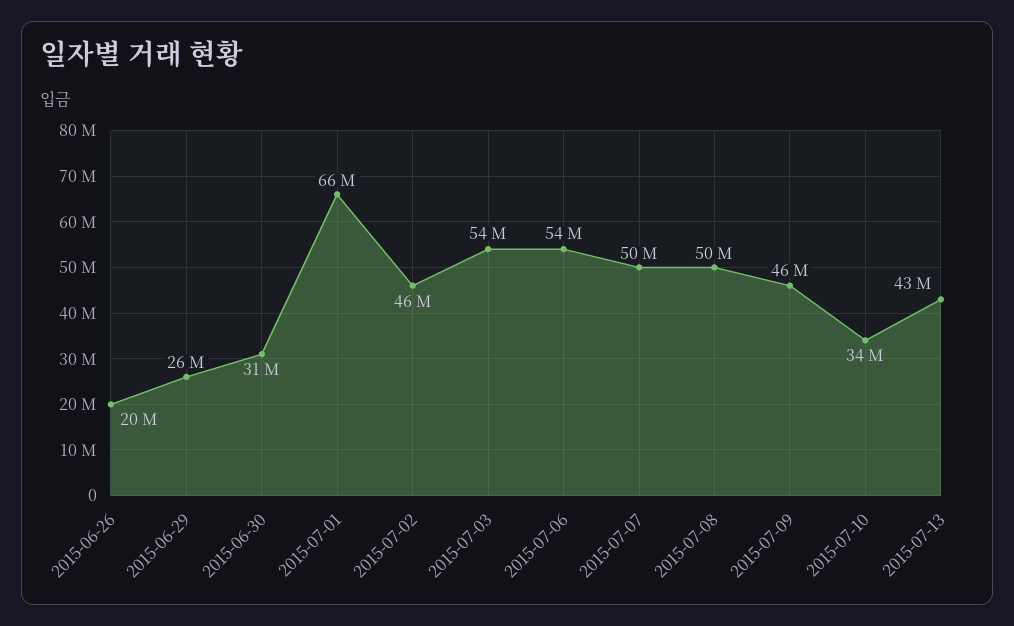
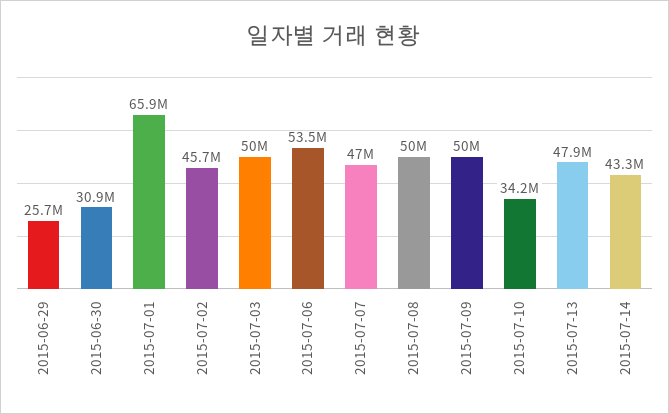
2015-06-26: 20000000 -> none
2015-07-03: 54000000 -> 50000000
2015-07-07: 50000000 -> 47000000
2015-07-09: 46000000 -> 50000000
2015-07-13: 43000000 -> 47900000
2015-07-14: none -> 43300000

